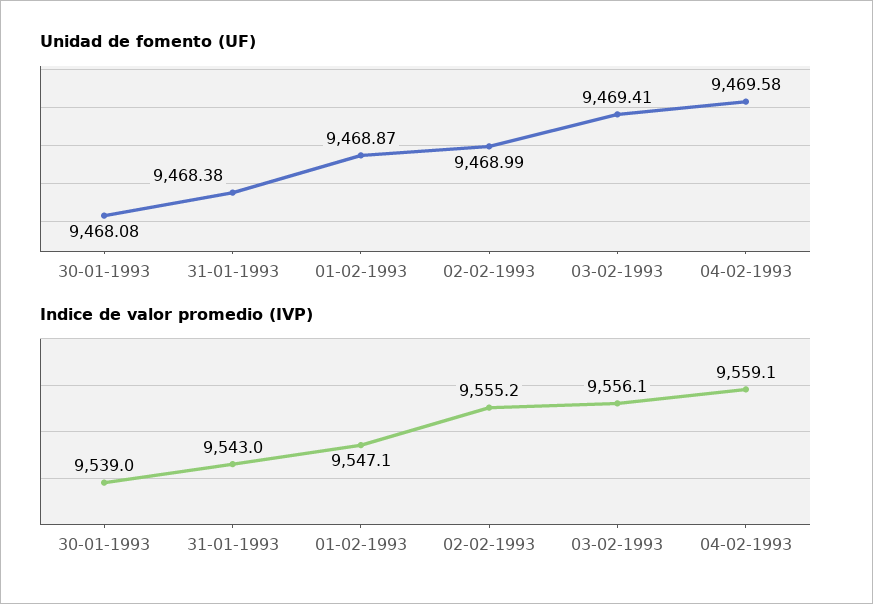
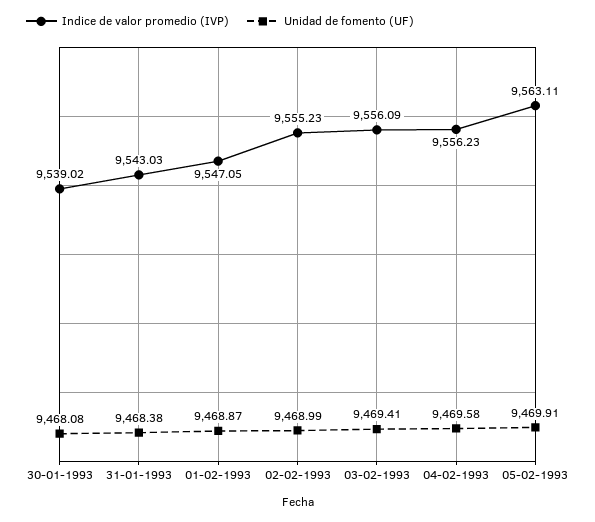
Indice de valor promedio (IVP), 04-02-1993: 9559.1 -> 9556.23
Indice de valor promedio (IVP), 05-02-1993: none -> 9563.11
Unidad de fomento (UF), 05-02-1993: none -> 9469.91

